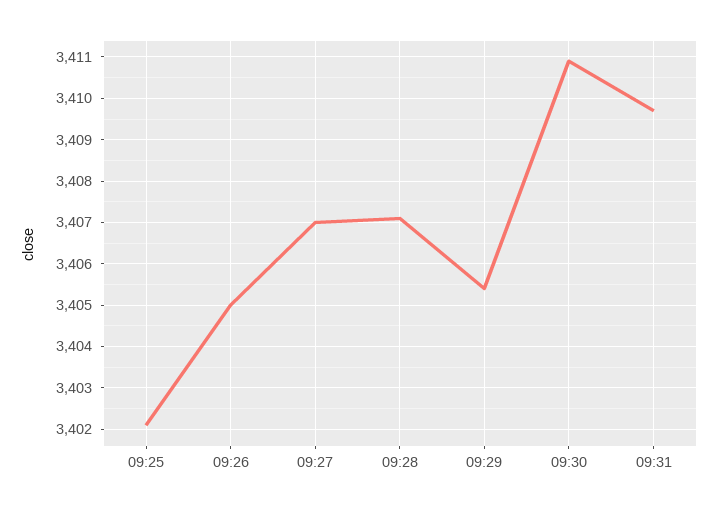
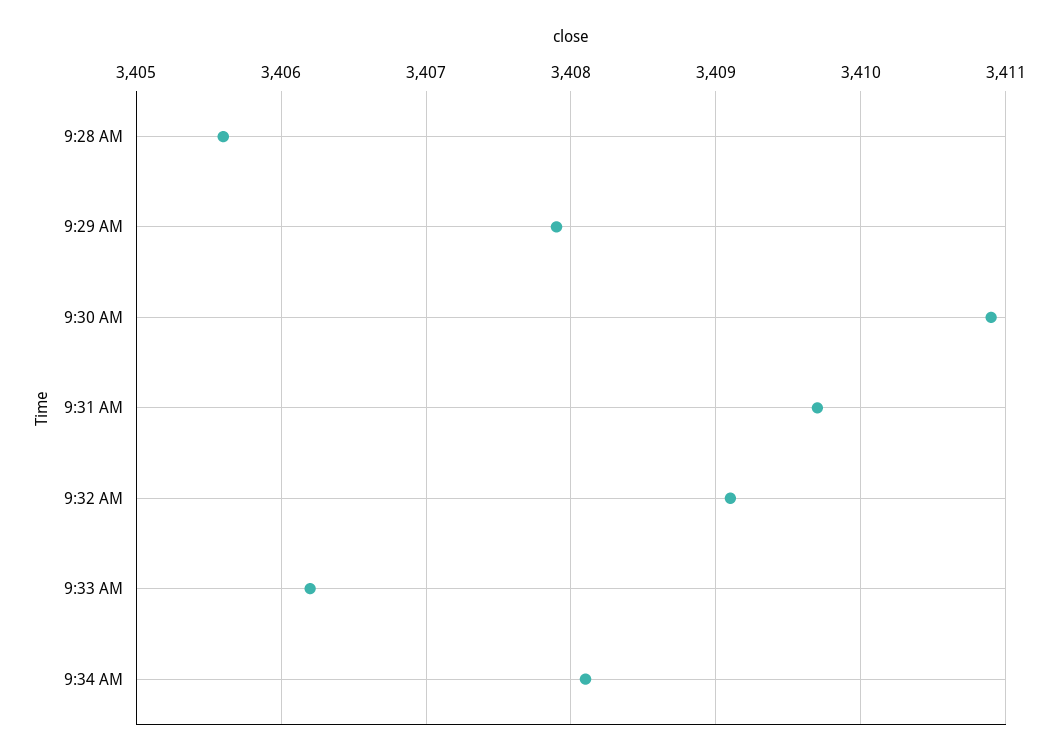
09:25: 3402 -> none
09:26: 3405 -> none
09:27: 3407 -> none
09:28: 3407 -> 3405.6
09:29: 3405.5 -> 3407.9
9:32 AM: none -> 3409.1
9:33 AM: none -> 3406.2
9:34 AM: none -> 3408.1

